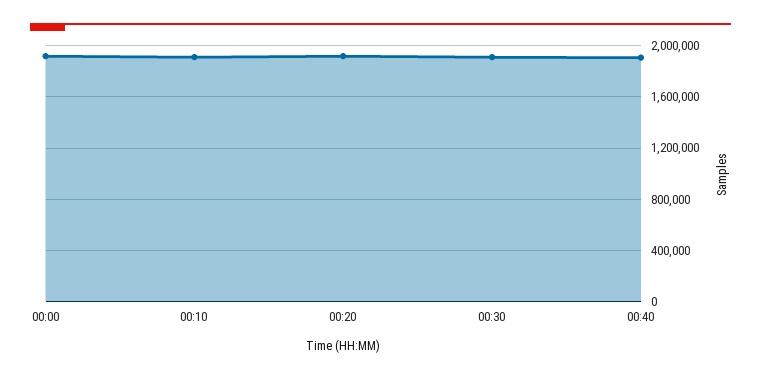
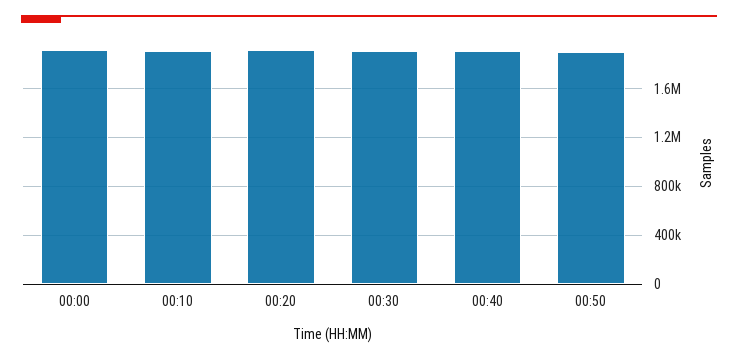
00:50: none -> 1900000

